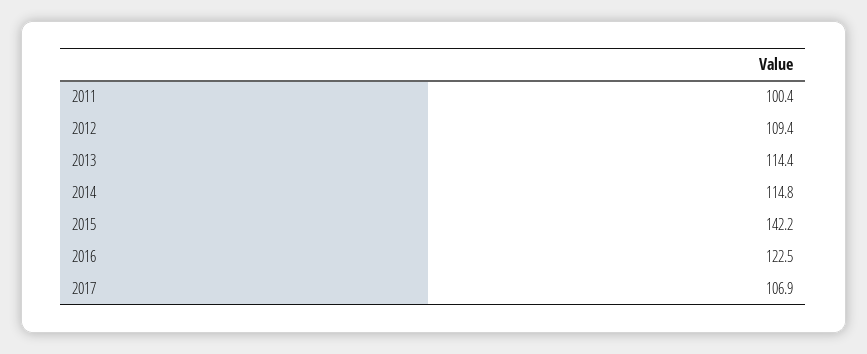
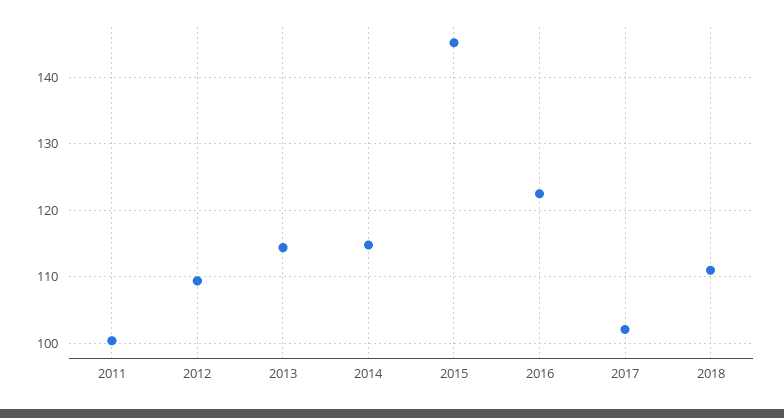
2015: 142.2 -> 145
2017: 106.9 -> 102
2018: none -> 111

